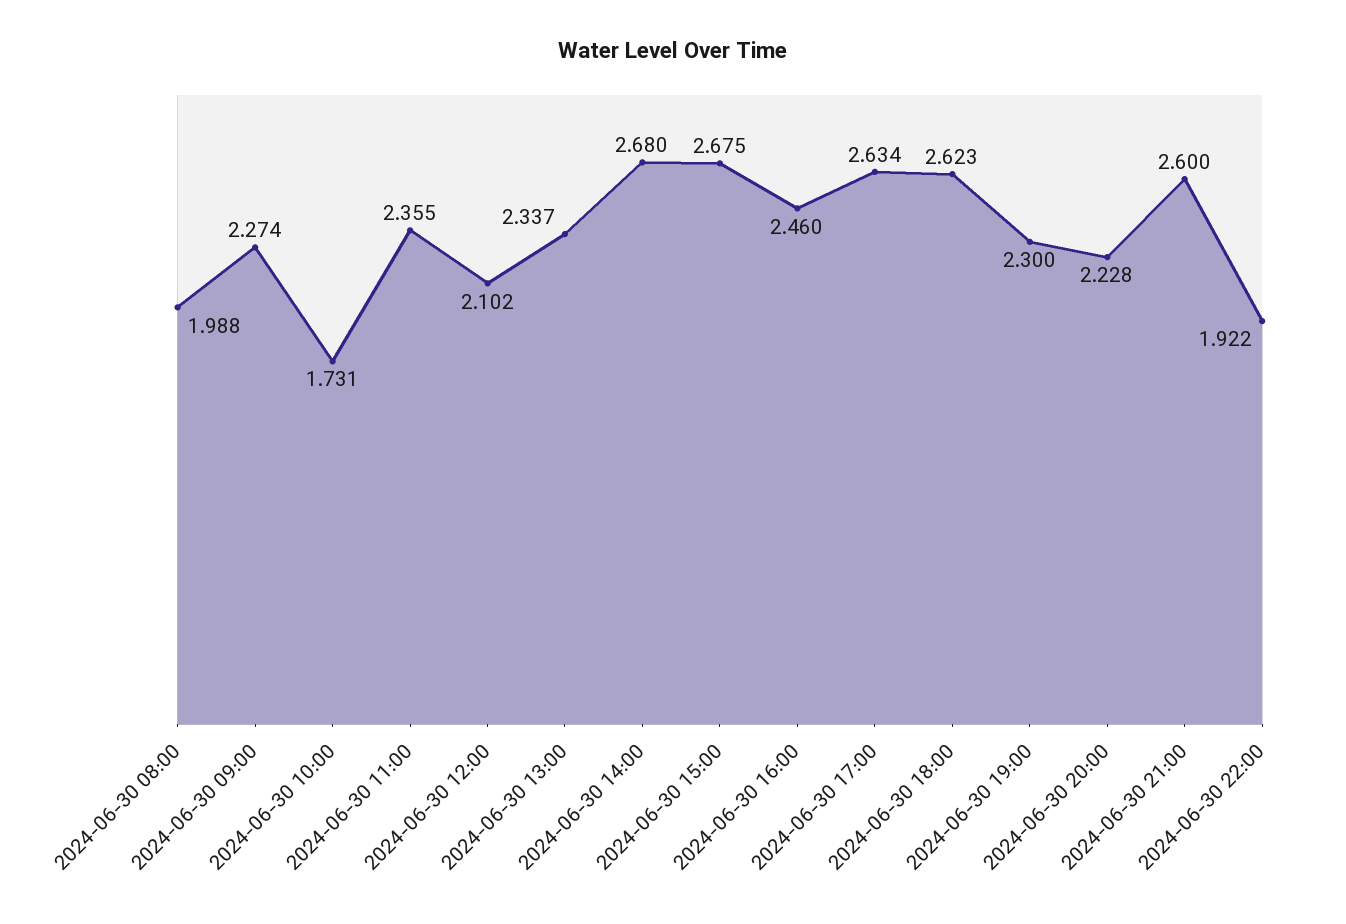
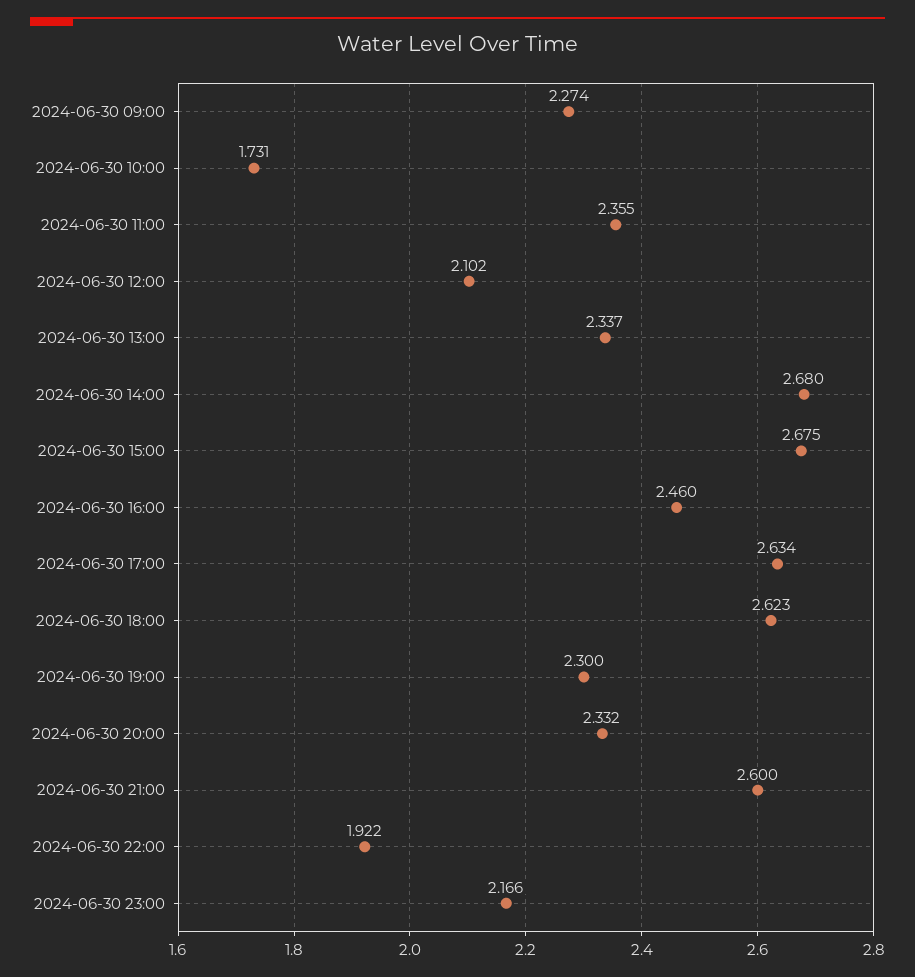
2024-06-30 08:00: 1.988 -> none
2024-06-30 20:00: 2.228 -> 2.332
2024-06-30 23:00: none -> 2.166

